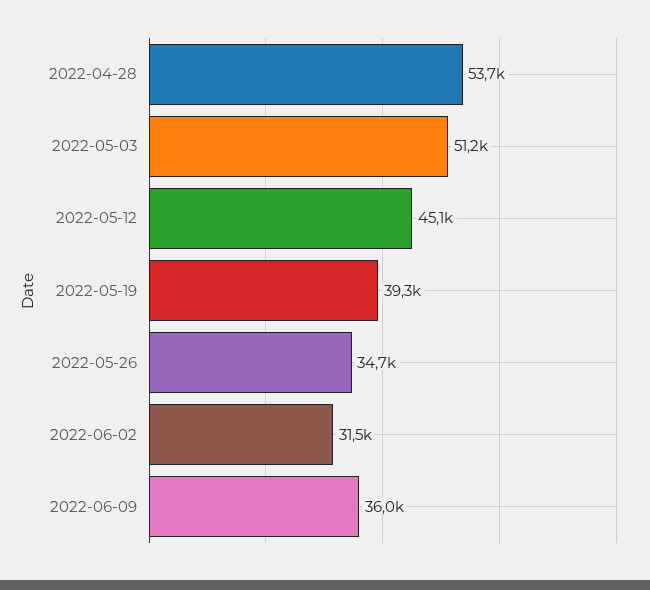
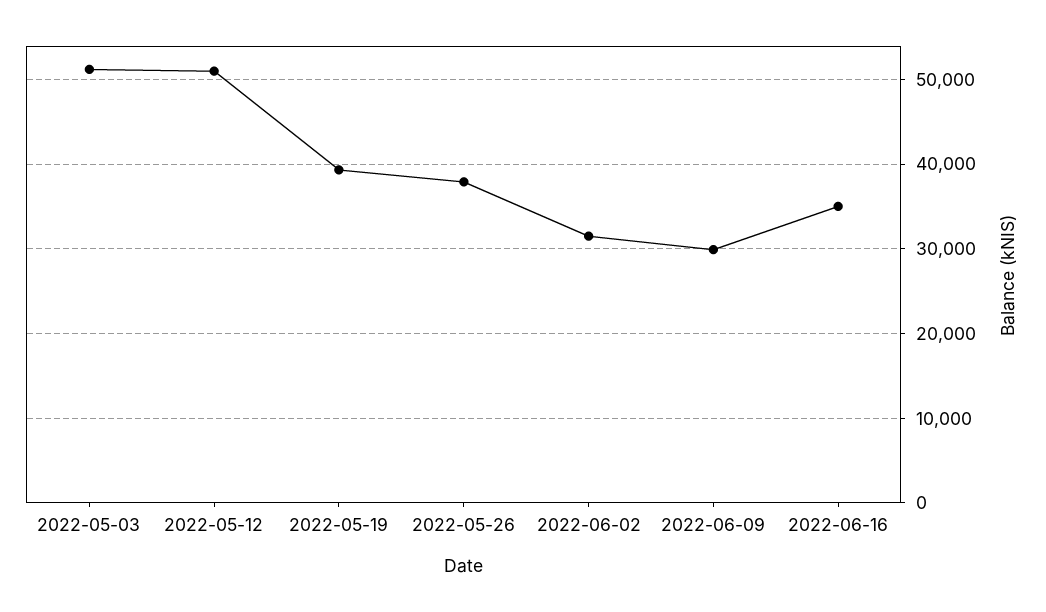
2022-04-28: 53700 -> none
2022-05-12: 45100 -> 51000
2022-05-26: 34700 -> 38000
2022-06-09: 36000 -> 30000
2022-06-16: none -> 35000

